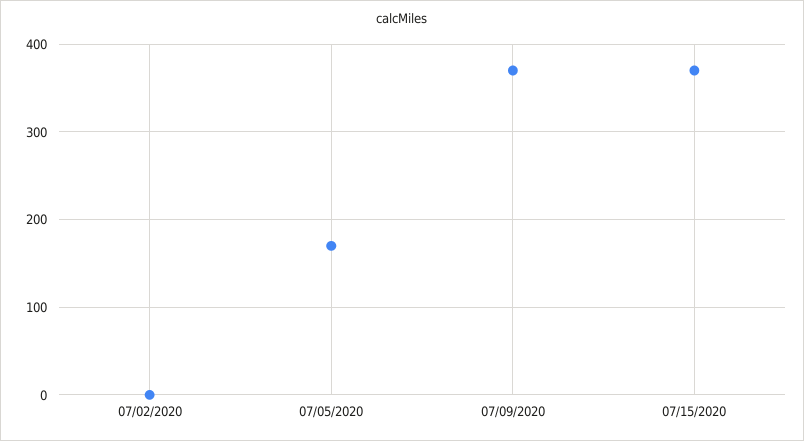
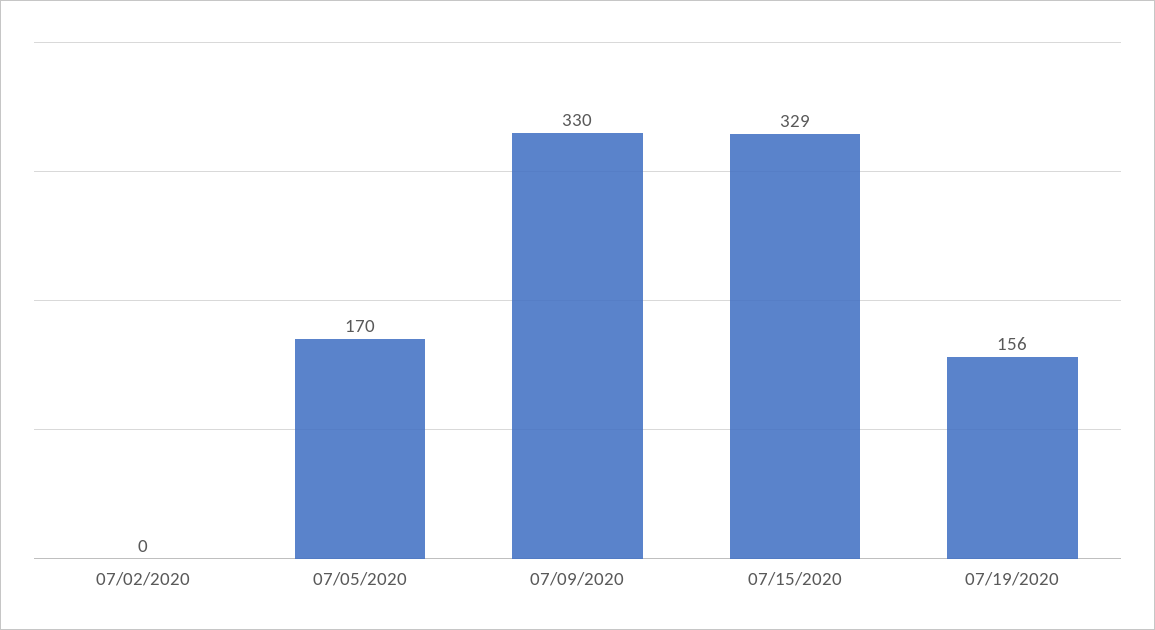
07/09/2020: 370 -> 330
07/15/2020: 370 -> 329
07/19/2020: none -> 156

